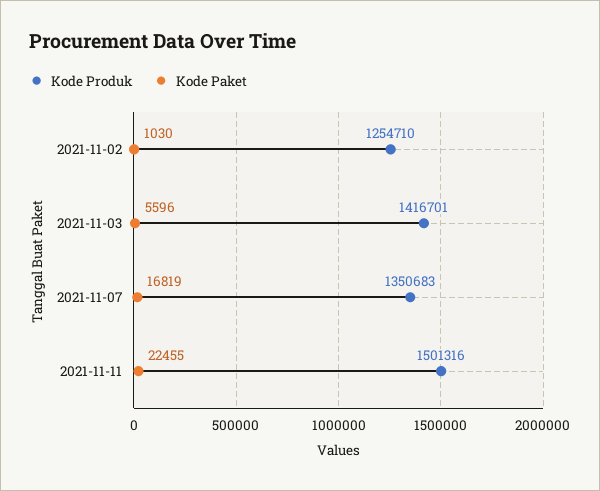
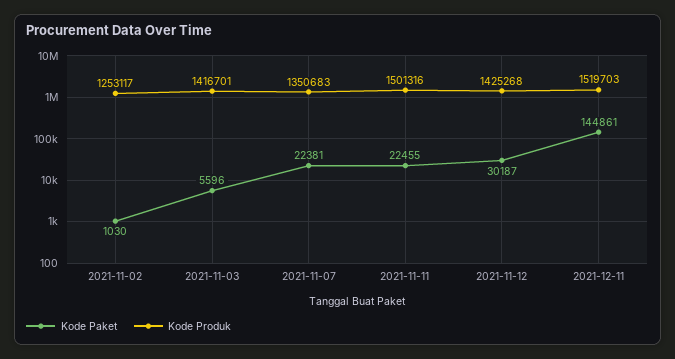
Kode Produk, 2021-11-02: 1254710 -> 1253117
Kode Paket, 2021-11-07: 16819 -> 22381
Kode Paket, 2021-11-12: none -> 30187
Kode Produk, 2021-11-12: none -> 1425268
Kode Paket, 2021-12-11: none -> 144861
Kode Produk, 2021-12-11: none -> 1519703

